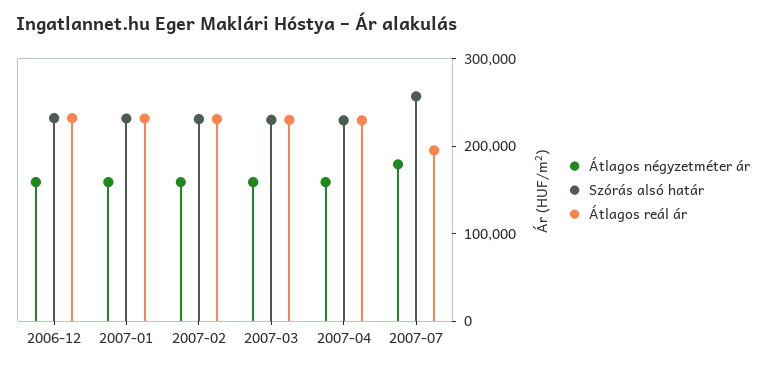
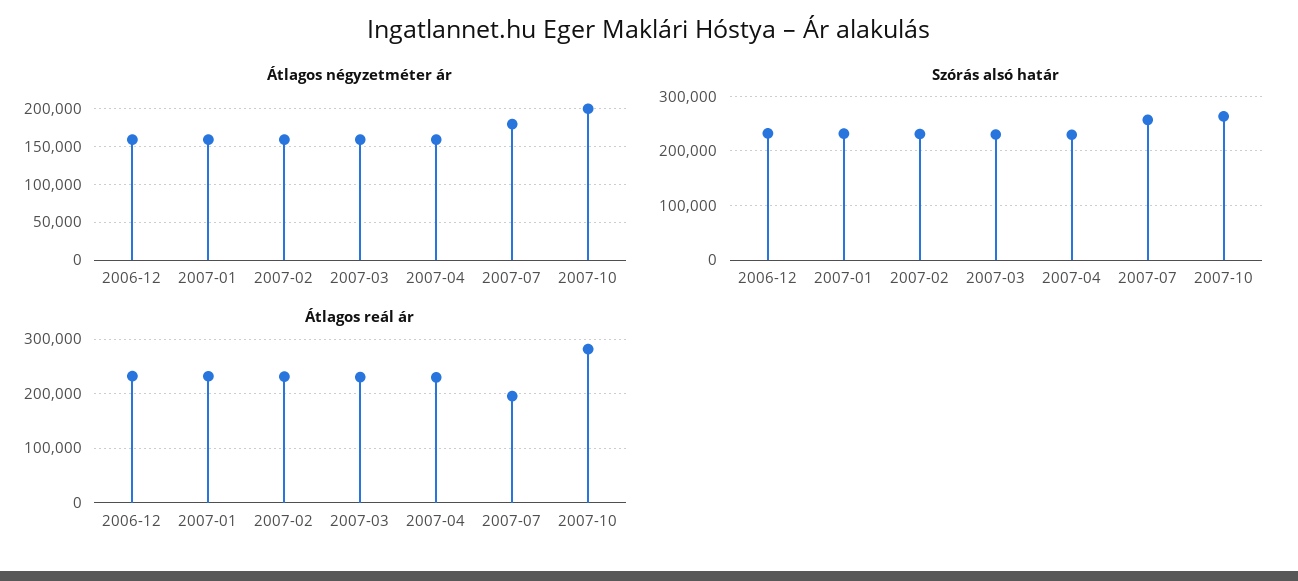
Átlagos négyzetméter ár, 2007-10: none -> 200000
Szórás alsó határ, 2007-10: none -> 260000
Átlagos reál ár, 2007-10: none -> 280000

